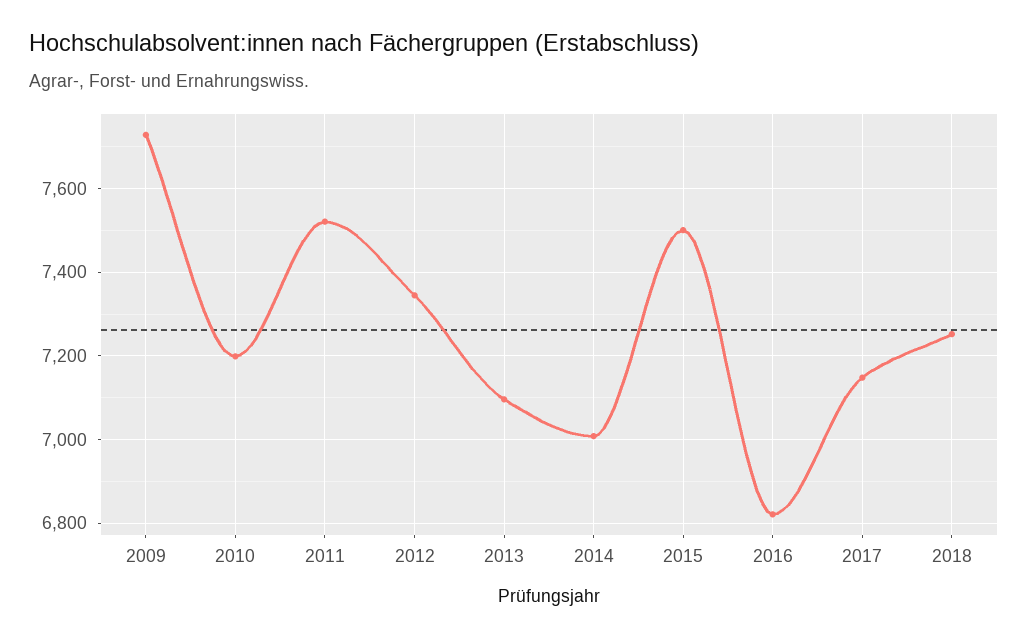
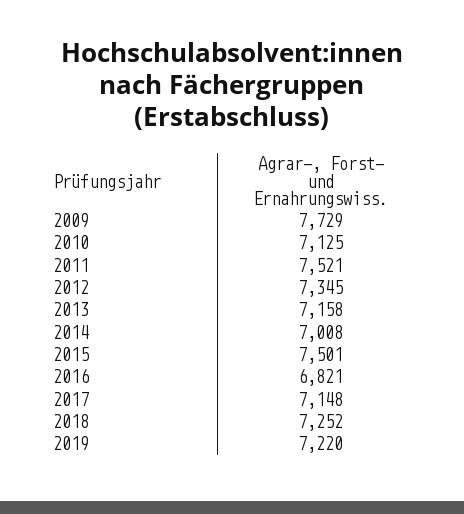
2010: 7200 -> 7125
2013: 7100 -> 7158
2019: none -> 7220

